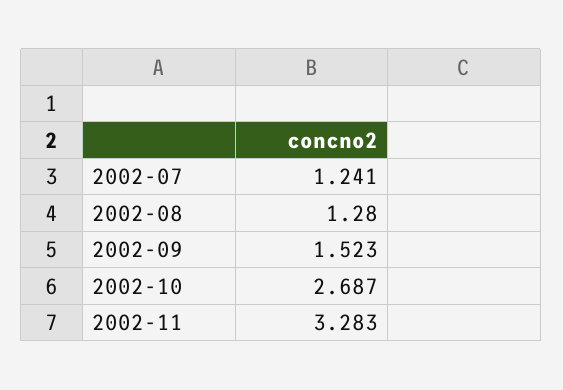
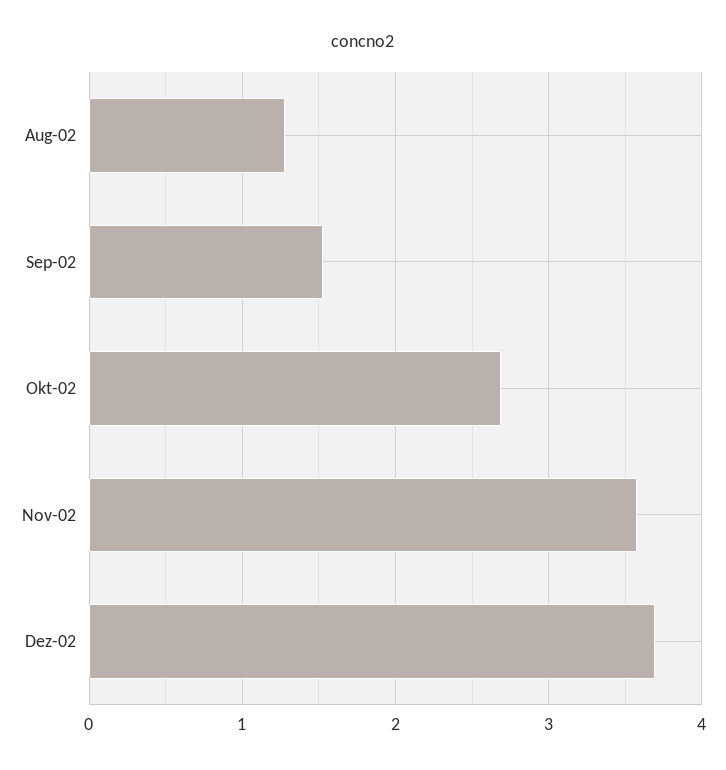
2002-07: 1.241 -> none
2002-11: 3.283 -> 3.6
Dez-02: none -> 3.7

